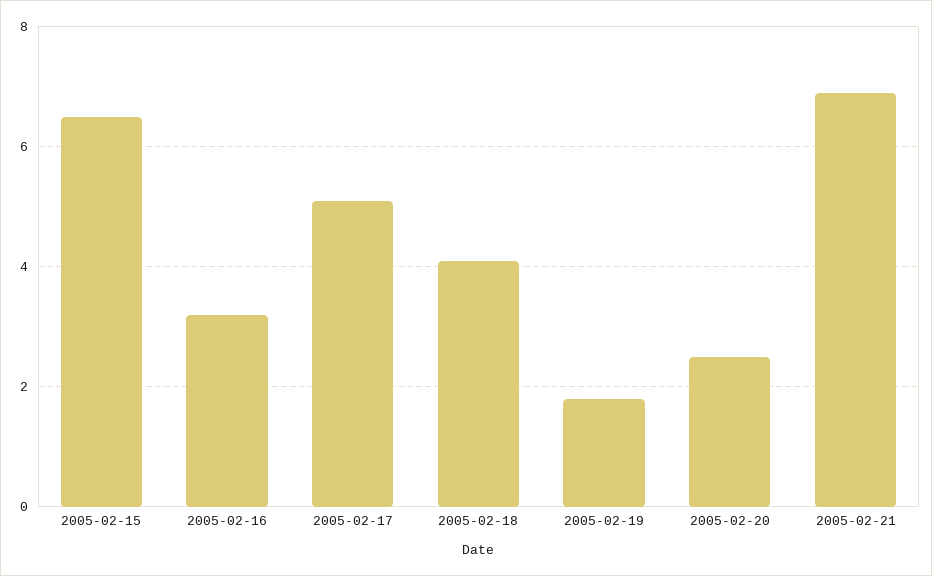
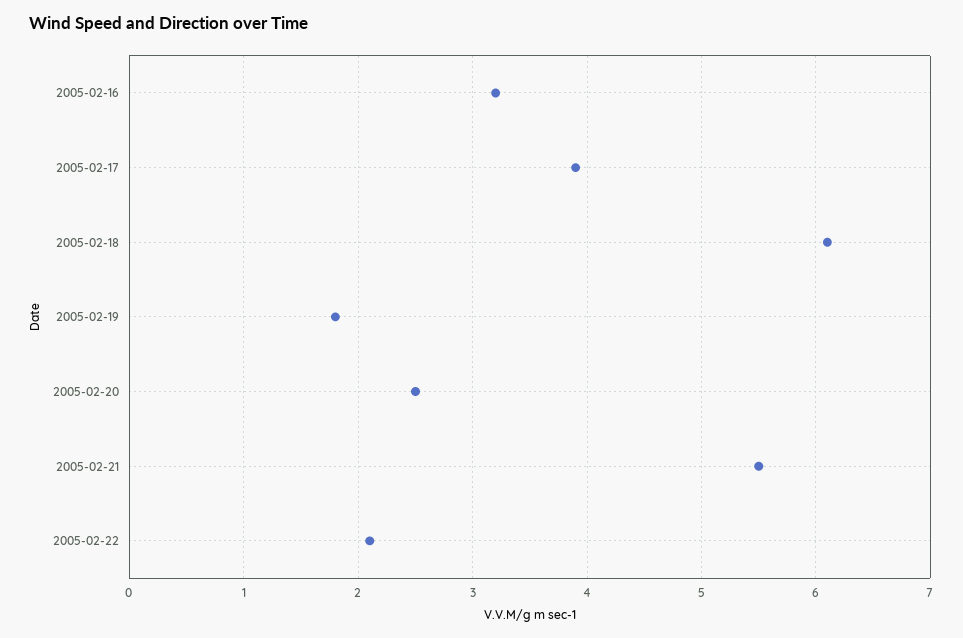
2005-02-15: 6.5 -> none
2005-02-17: 5 -> 3.9
2005-02-18: 4 -> 6.1
2005-02-21: 7 -> 5.5
2005-02-22: none -> 2.1

